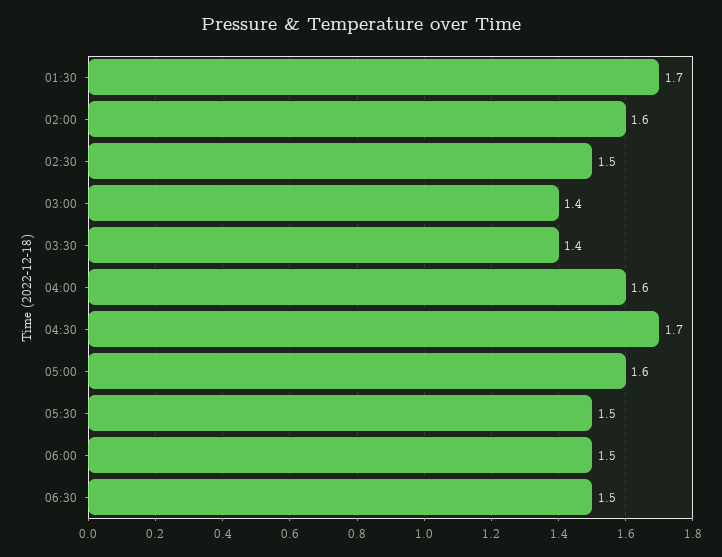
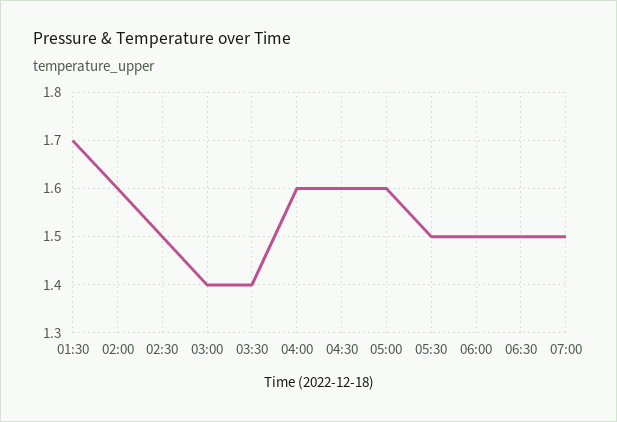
04:30: 1.7 -> 1.6
07:00: none -> 1.5

